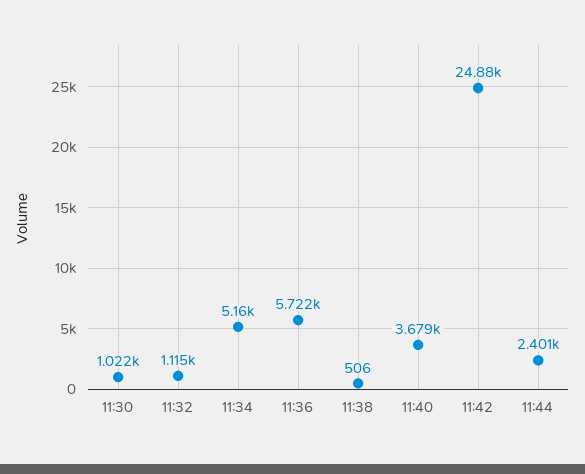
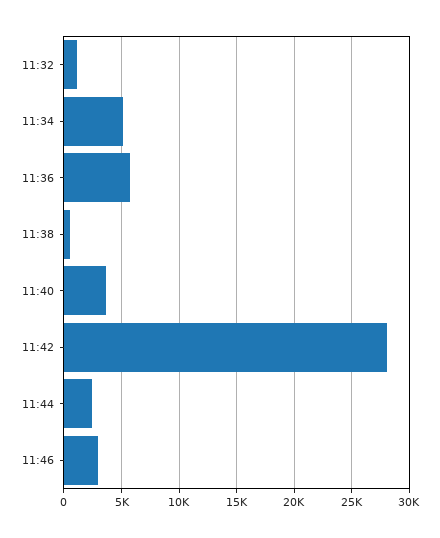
11:30: 1022 -> none
11:42: 24880 -> 28000
11:46: none -> 3000

